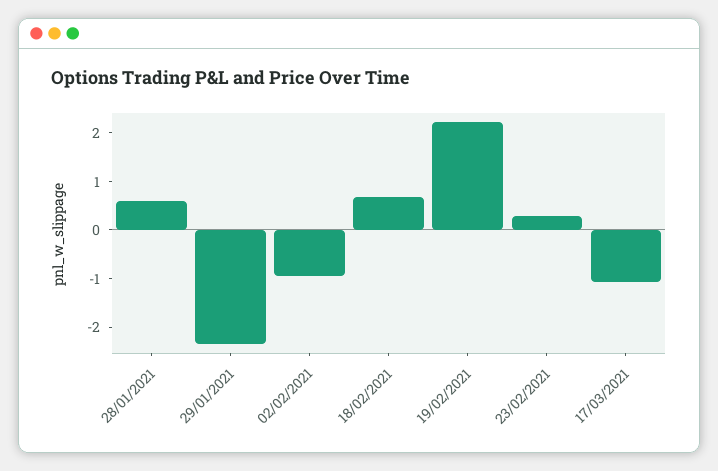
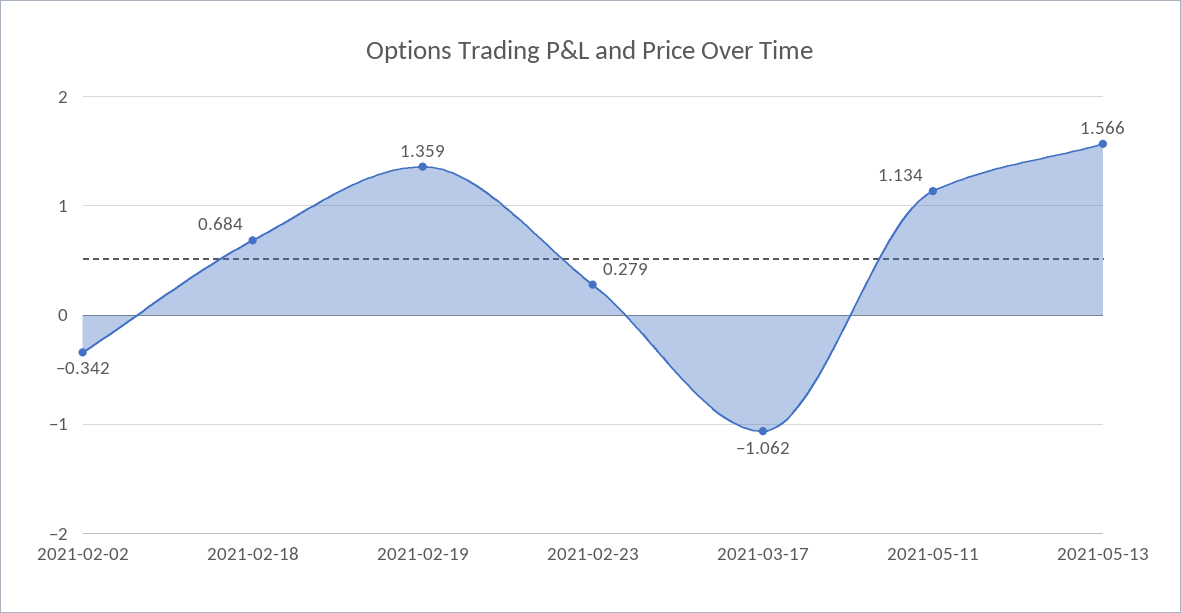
28/01/2021: 0.6 -> none
29/01/2021: -2.4 -> none
02/02/2021: -1 -> -0.342
19/02/2021: 2.2 -> 1.359
2021-05-11: none -> 1.134
2021-05-13: none -> 1.566

